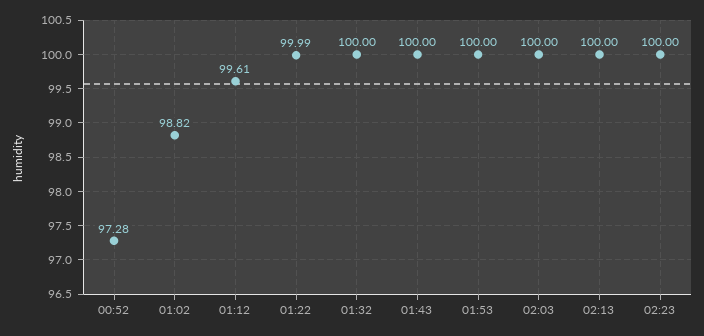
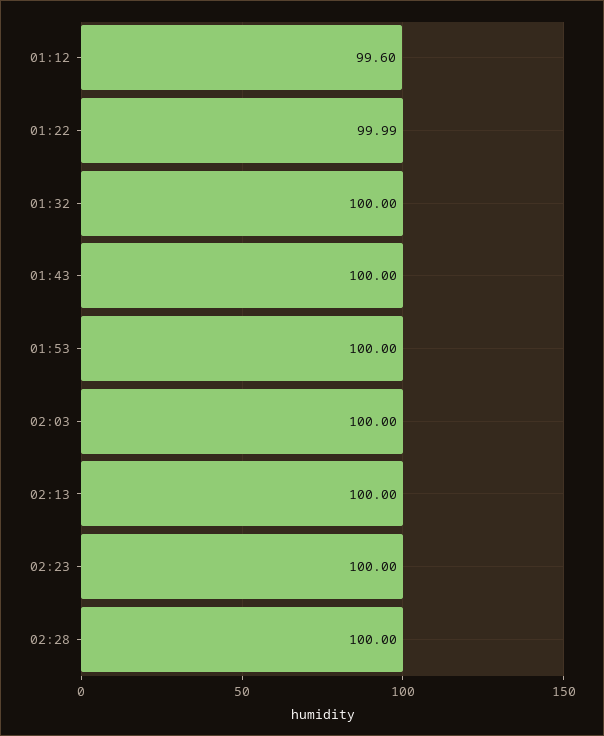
00:52: 97.28 -> none
01:02: 98.82 -> none
01:12: 99.61 -> 99.6
02:28: none -> 100

